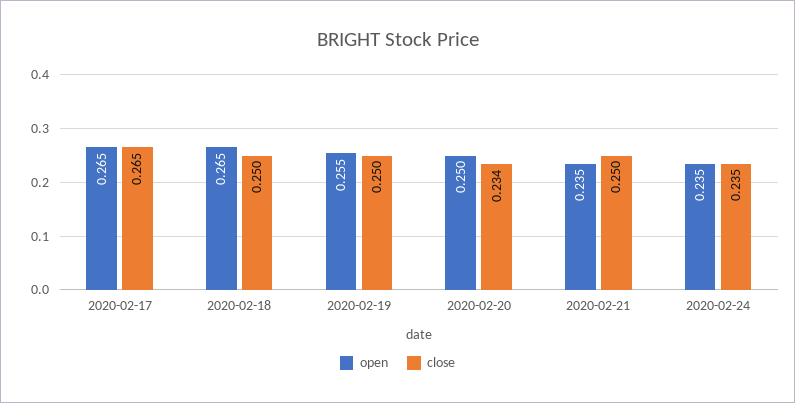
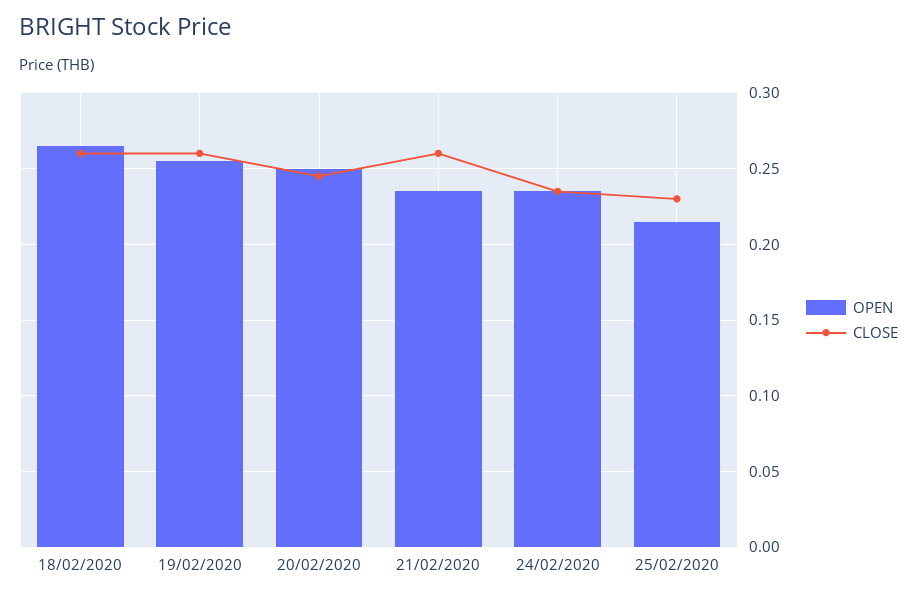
open, 2020-02-17: 0.265 -> none
close, 2020-02-17: 0.265 -> none
close, 2020-02-18: 0.25 -> 0.26
close, 2020-02-19: 0.25 -> 0.26
close, 2020-02-20: 0.234 -> 0.245
close, 2020-02-21: 0.25 -> 0.26
open, 25/02/2020: none -> 0.215
close, 25/02/2020: none -> 0.23

